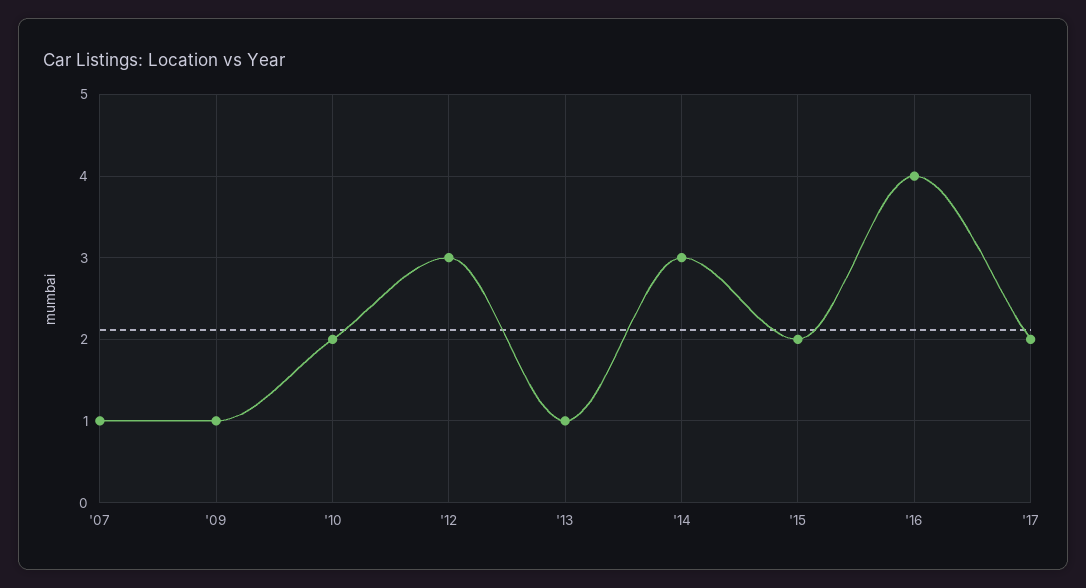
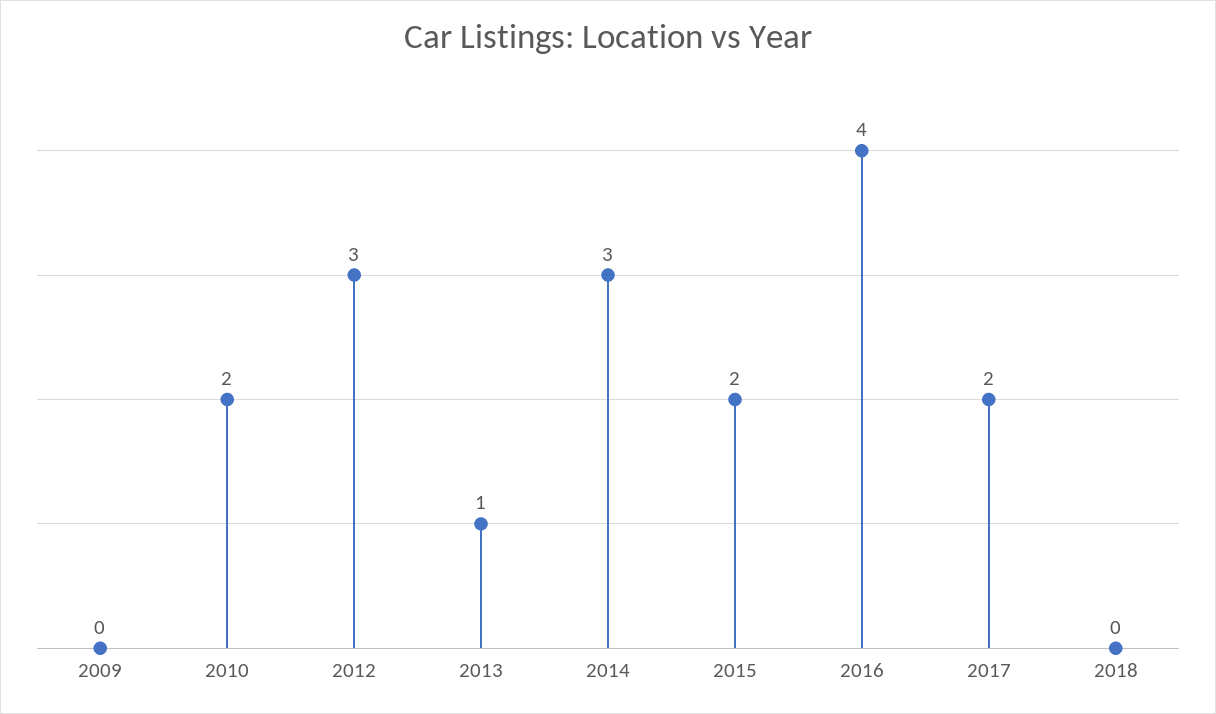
'07: 1 -> none
'09: 1 -> 0
2018: none -> 0

